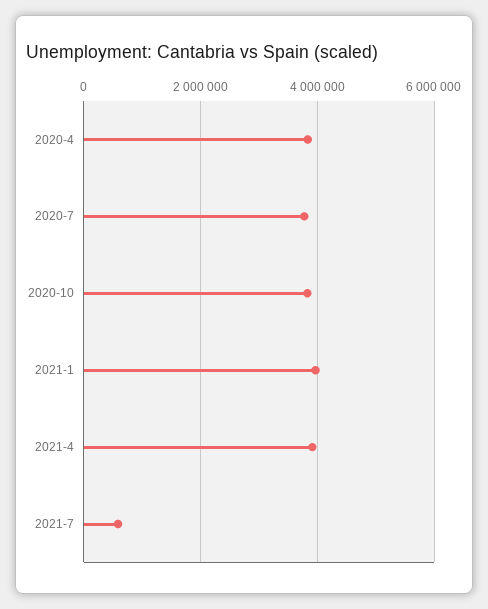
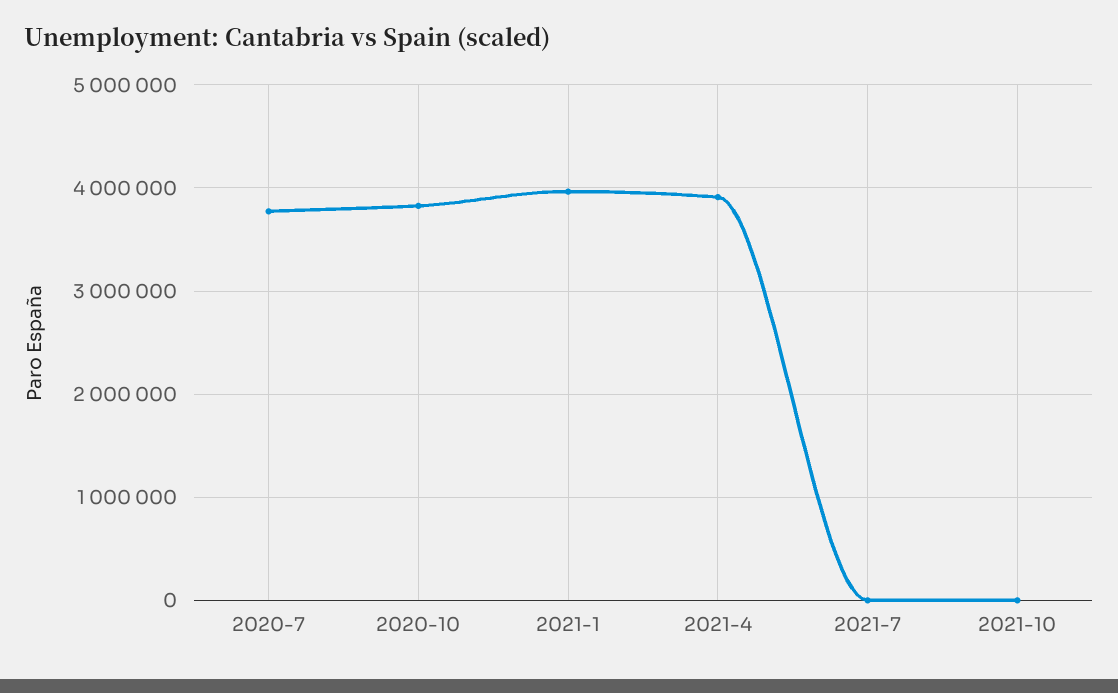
2020-4: 3800000 -> none
2021-7: 600000 -> 0
2021-10: none -> 0

